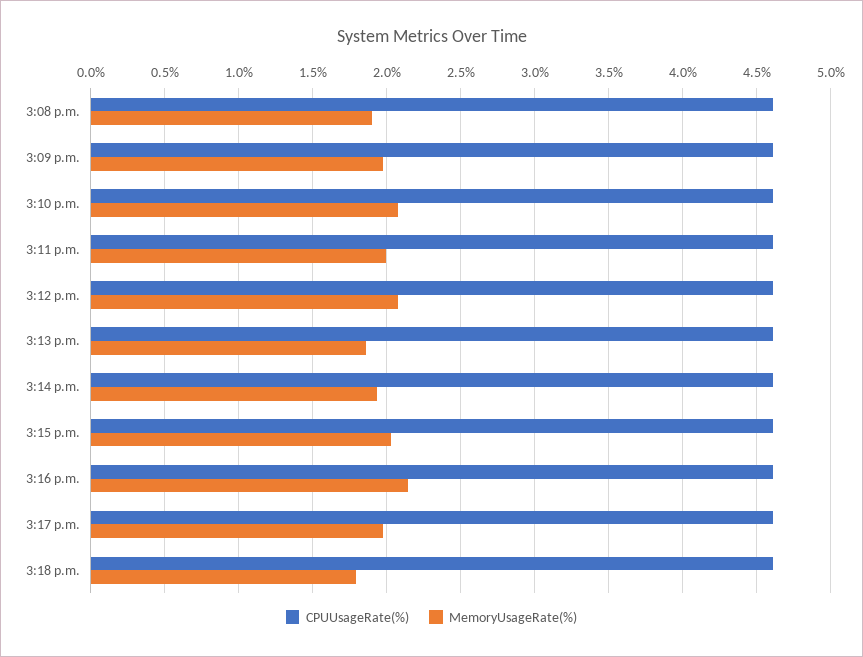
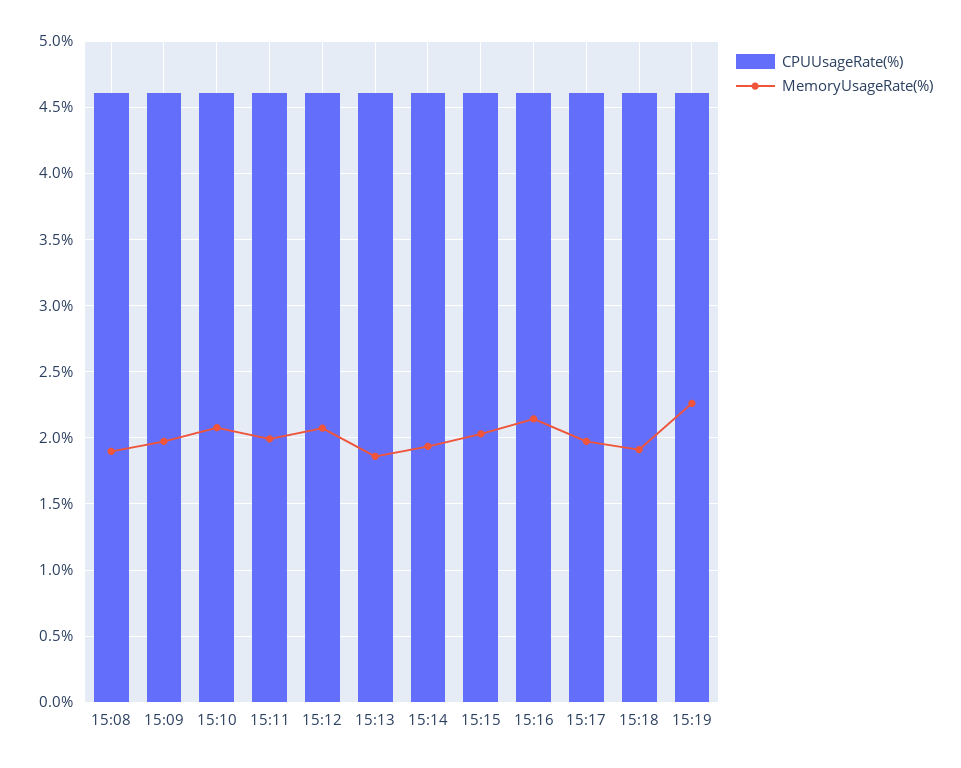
MemoryUsageRate(%), 3:18 p.m.: 1.8 -> 1.9
CPUUsageRate(%), 15:19: none -> 4.6
MemoryUsageRate(%), 15:19: none -> 2.25

